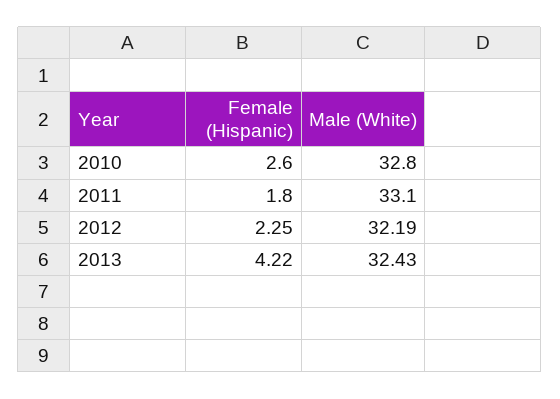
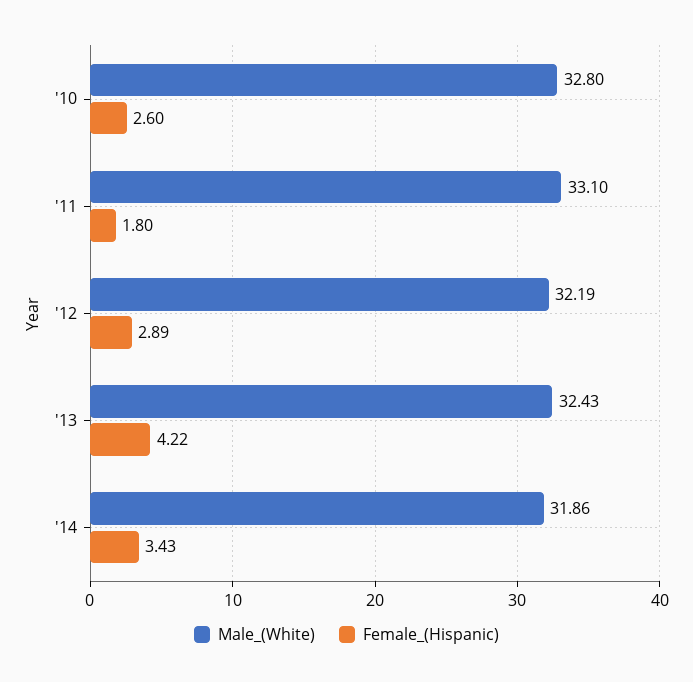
Female (Hispanic), 2012: 2.25 -> 2.89
Male (White), '14: none -> 31.86
Female (Hispanic), '14: none -> 3.43

